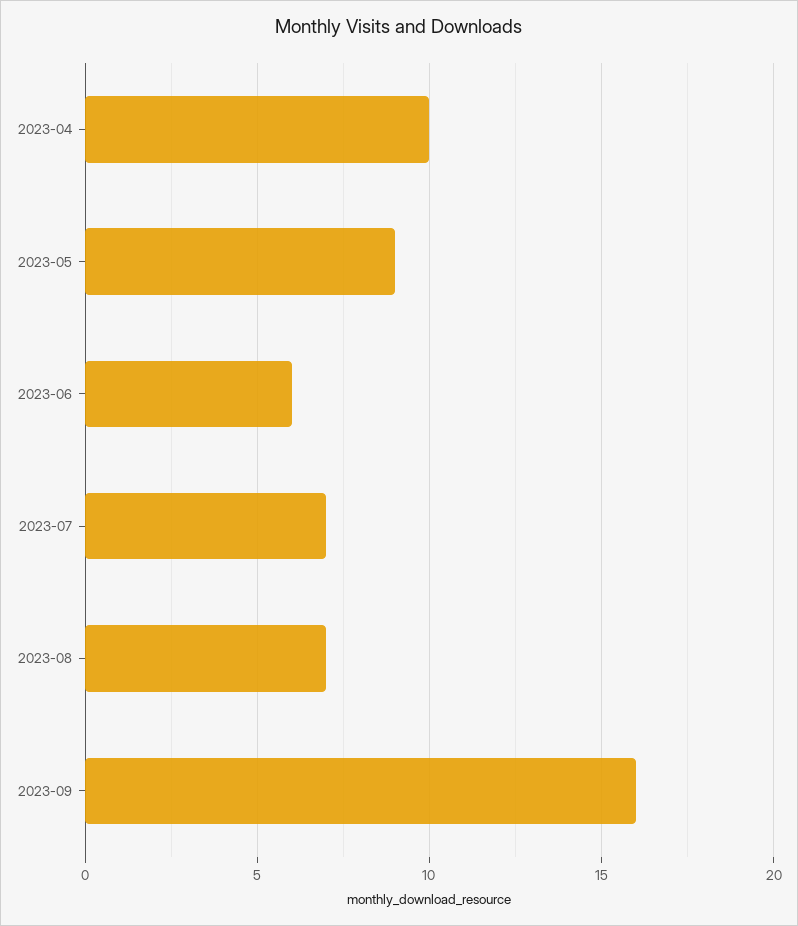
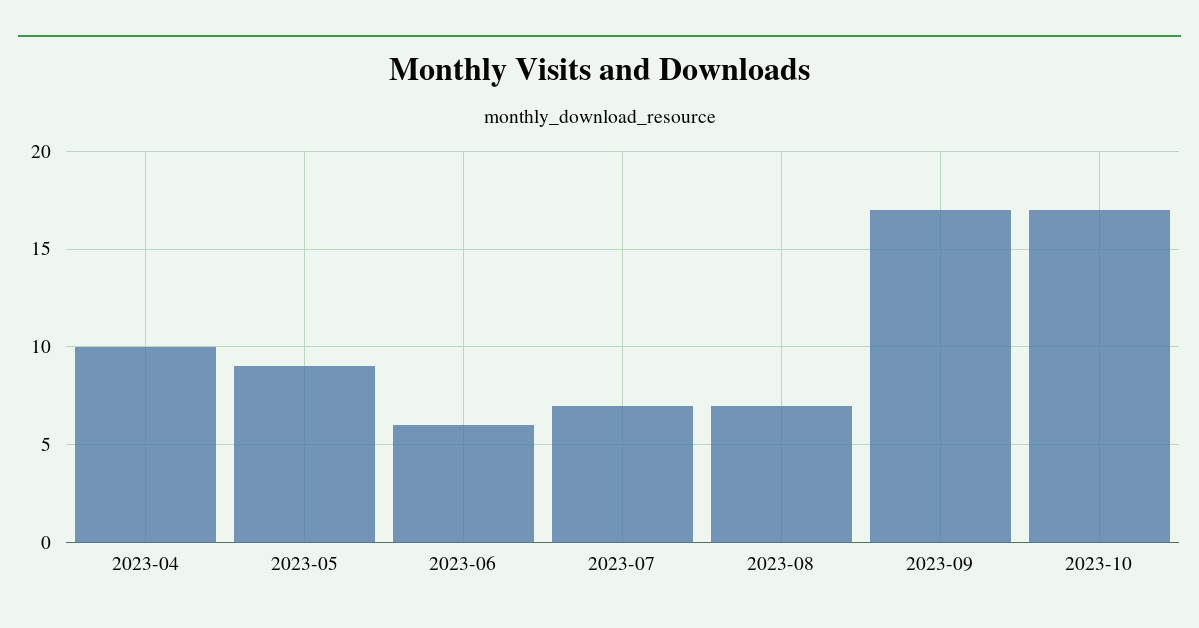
2023-09: 16 -> 17
2023-10: none -> 17

